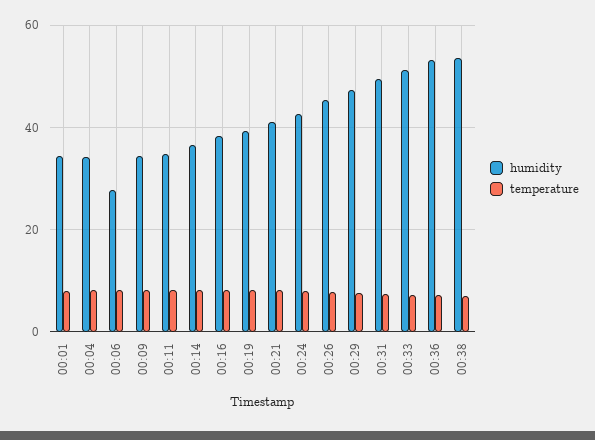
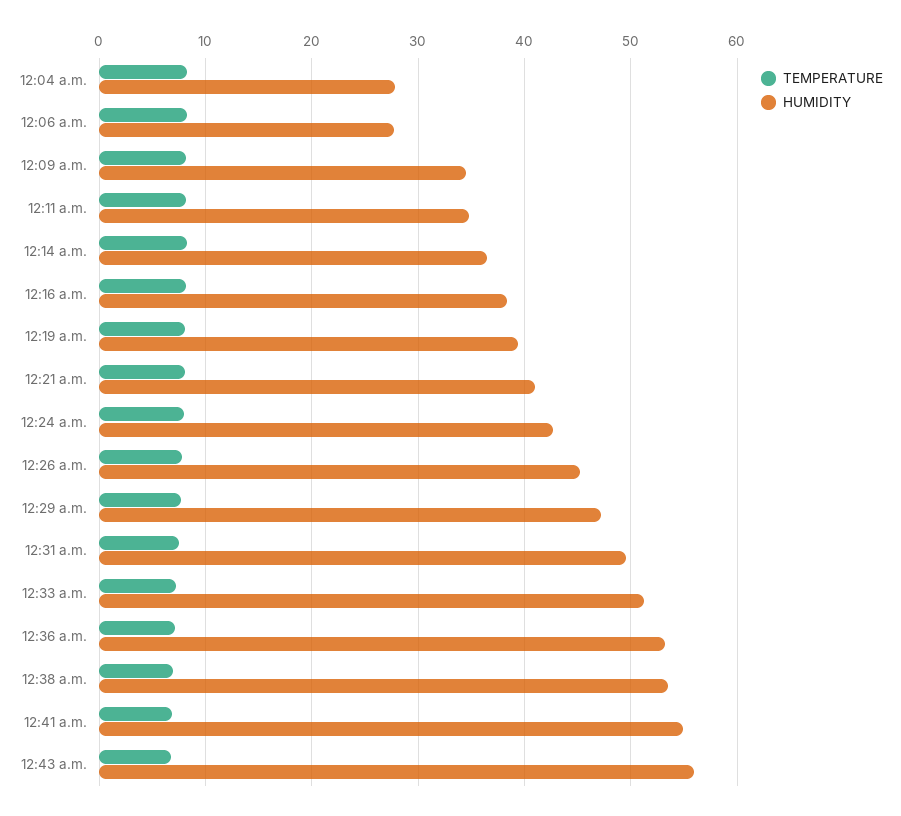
humidity, 00:01: 34 -> none
temperature, 00:01: 8 -> none
humidity, 00:04: 34 -> 28
temperature, 12:41 a.m.: none -> 7
humidity, 12:41 a.m.: none -> 55
temperature, 12:43 a.m.: none -> 7
humidity, 12:43 a.m.: none -> 56

